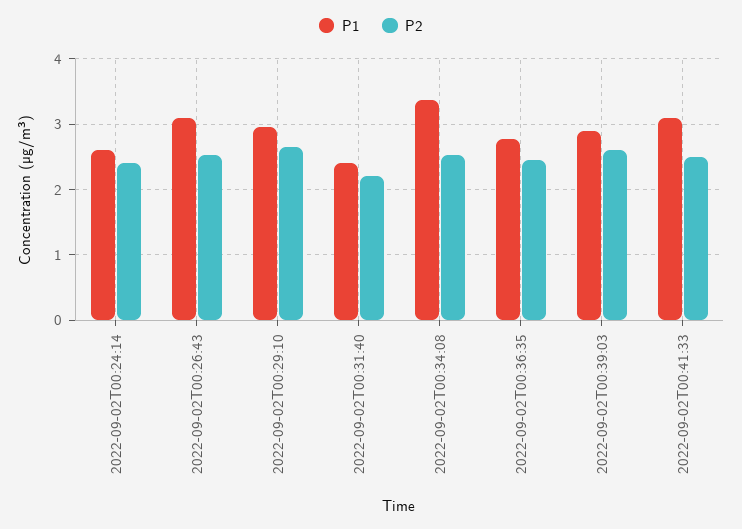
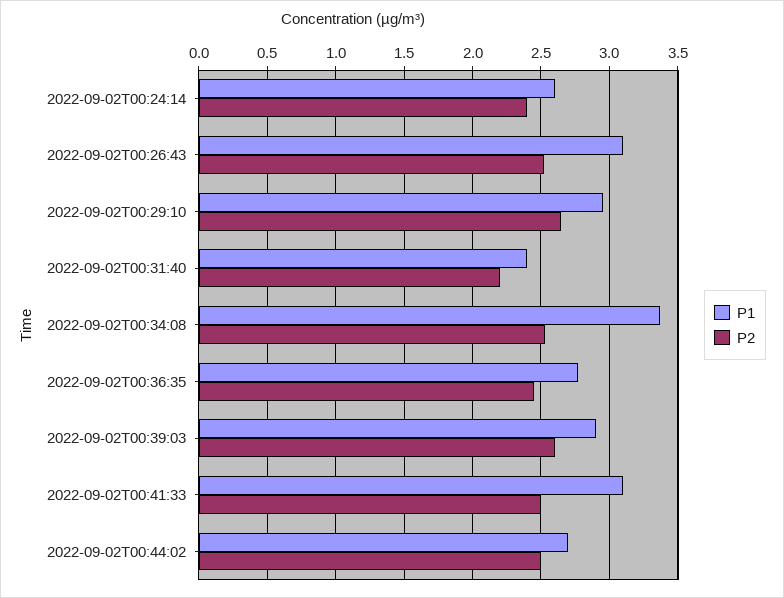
P1, 2022-09-02T00:44:02: none -> 2.7
P2, 2022-09-02T00:44:02: none -> 2.5

